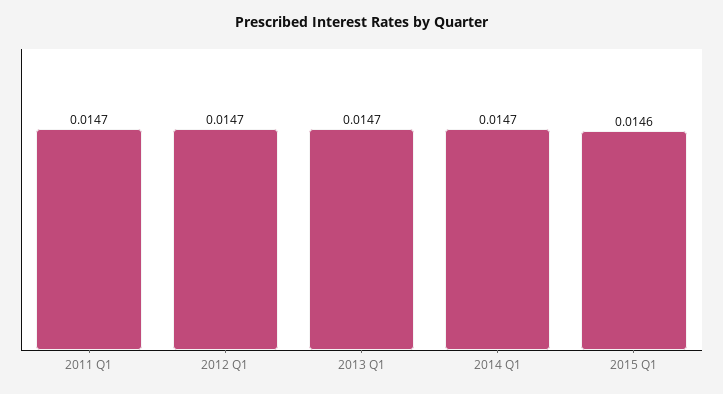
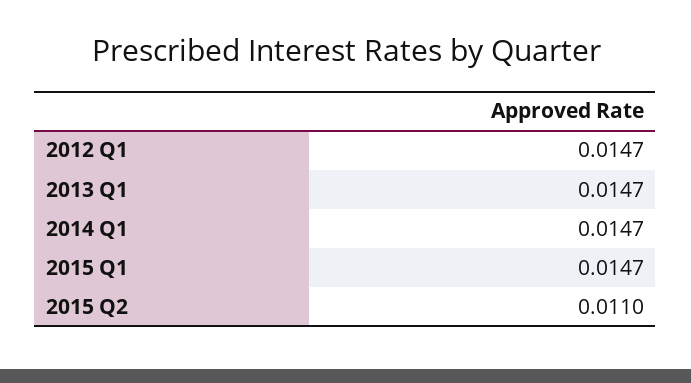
2011 Q1: 0.0147 -> none
2015 Q1: 0.0146 -> 0.0147
2015 Q2: none -> 0.011

